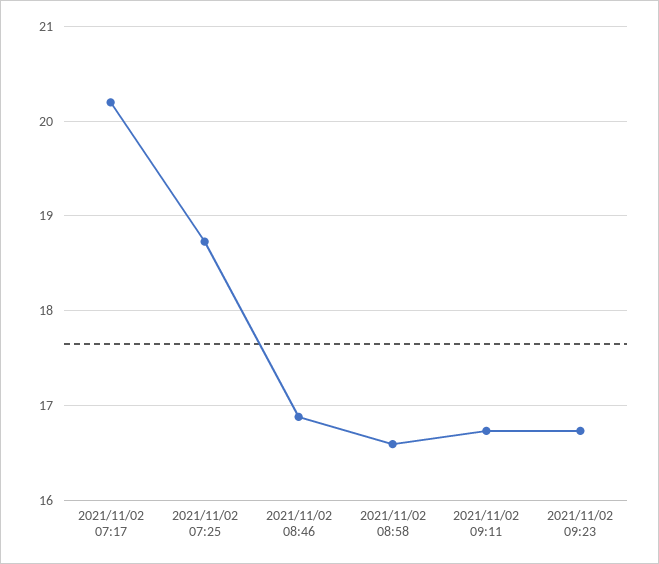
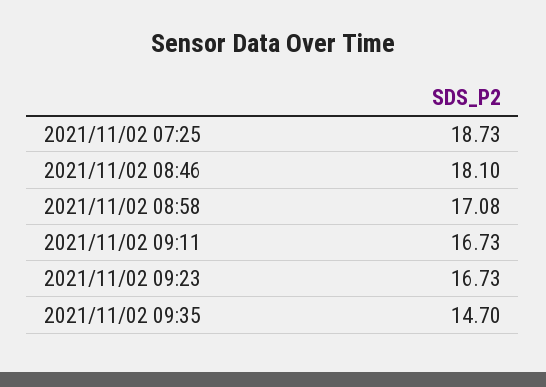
2021/11/02 07:17: 20.2 -> none
2021/11/02 08:46: 16.9 -> 18.1
2021/11/02 08:58: 16.6 -> 17.08
2021/11/02 09:35: none -> 14.7

